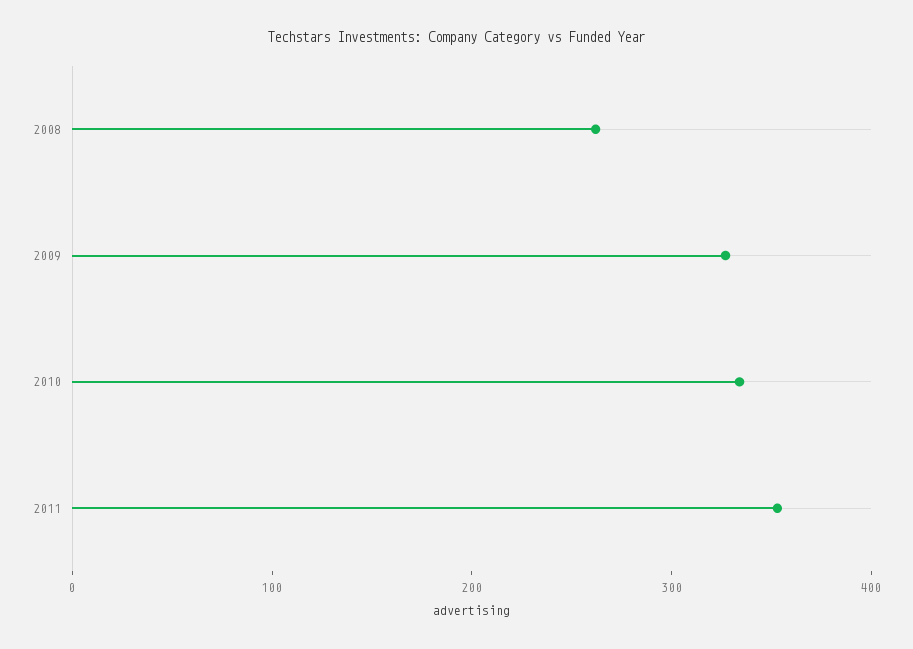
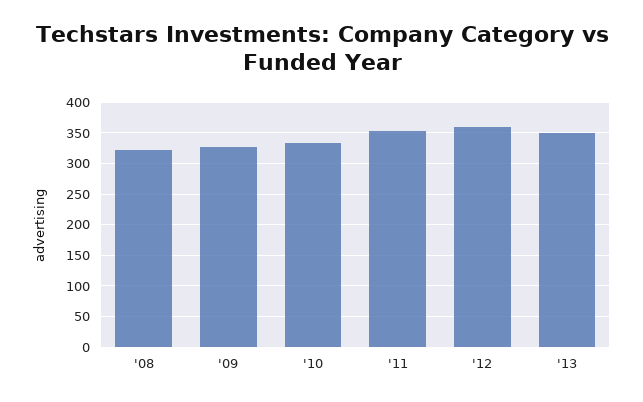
2008: 260 -> 320
'12: none -> 360
'13: none -> 350

